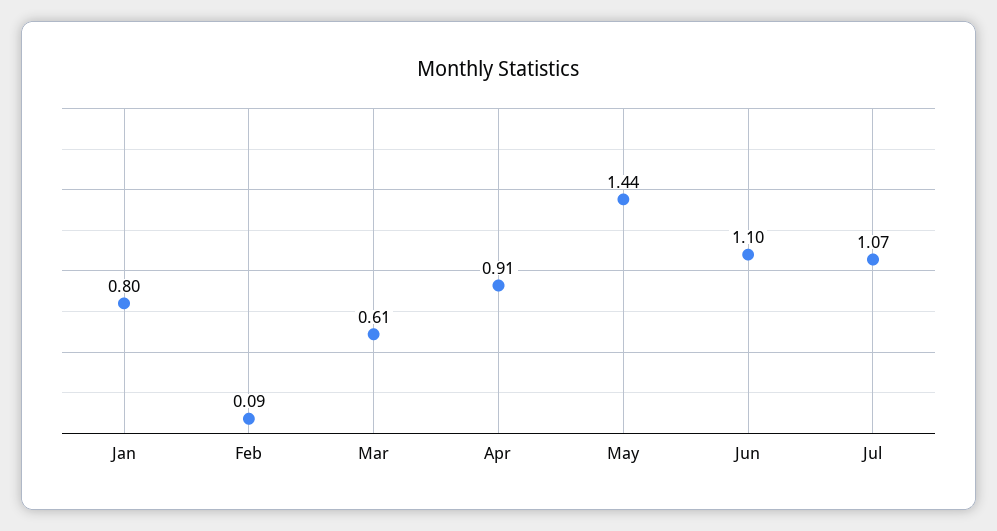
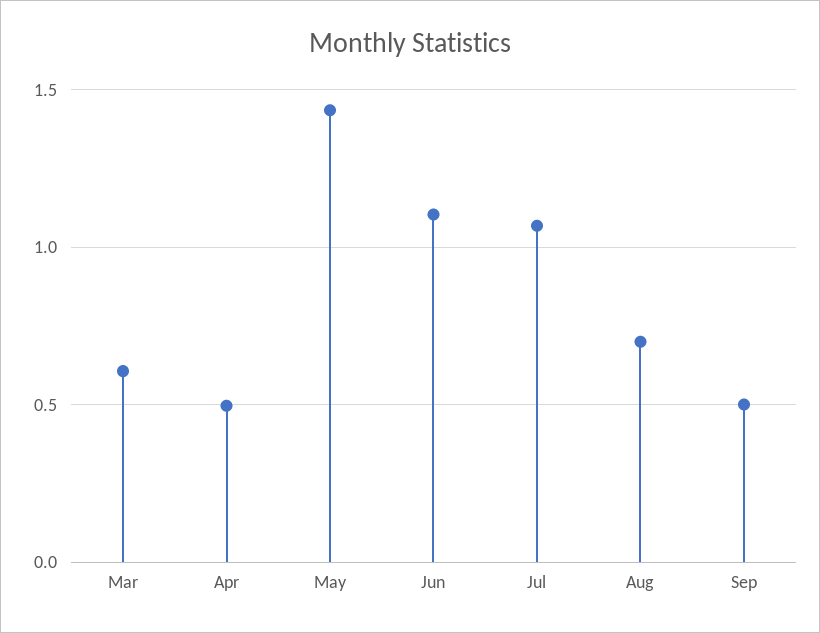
Jan: 0.8 -> none
Feb: 0.09 -> none
Apr: 0.91 -> 0.5
Aug: none -> 0.7
Sep: none -> 0.5

